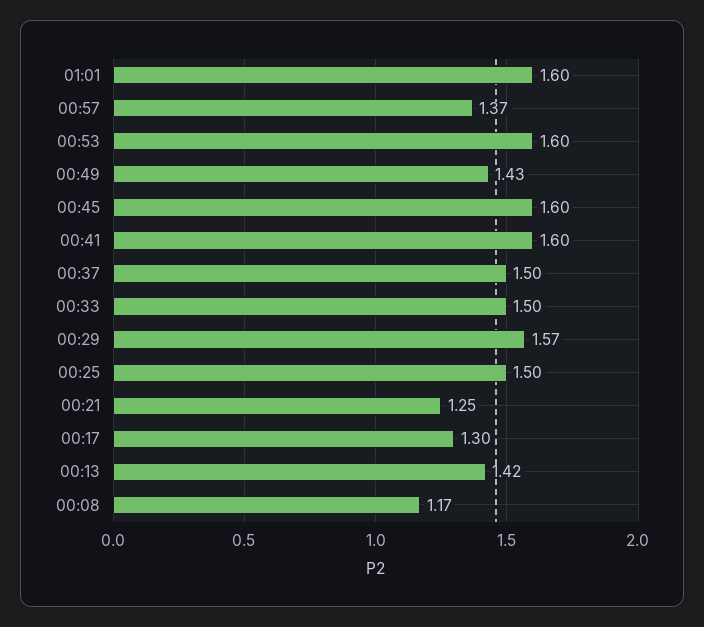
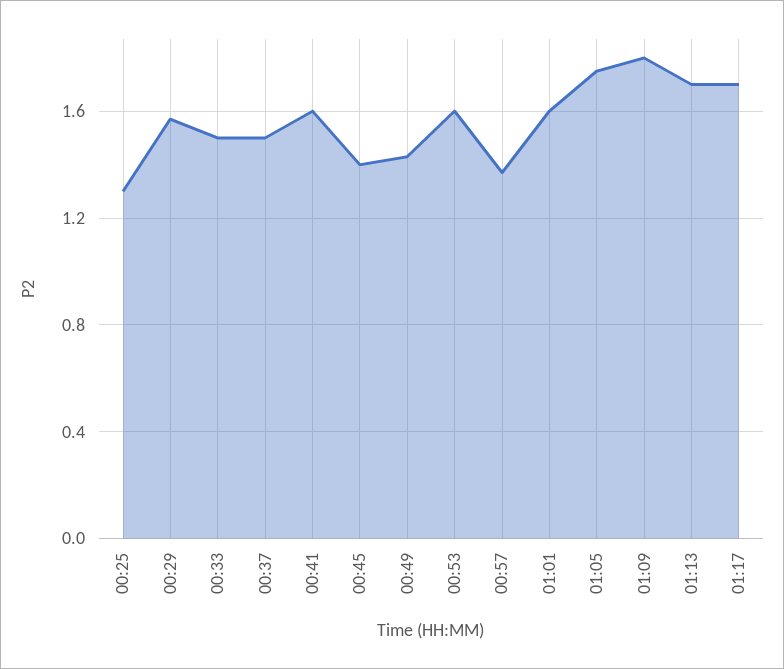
00:45: 1.6 -> 1.4
00:25: 1.5 -> 1.3
00:21: 1.25 -> none
00:17: 1.3 -> none
00:13: 1.42 -> none
00:08: 1.17 -> none
01:05: none -> 1.75
01:09: none -> 1.8
01:13: none -> 1.7
01:17: none -> 1.7

